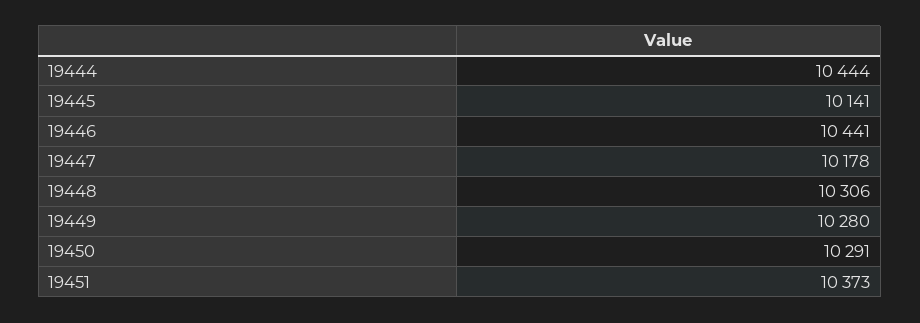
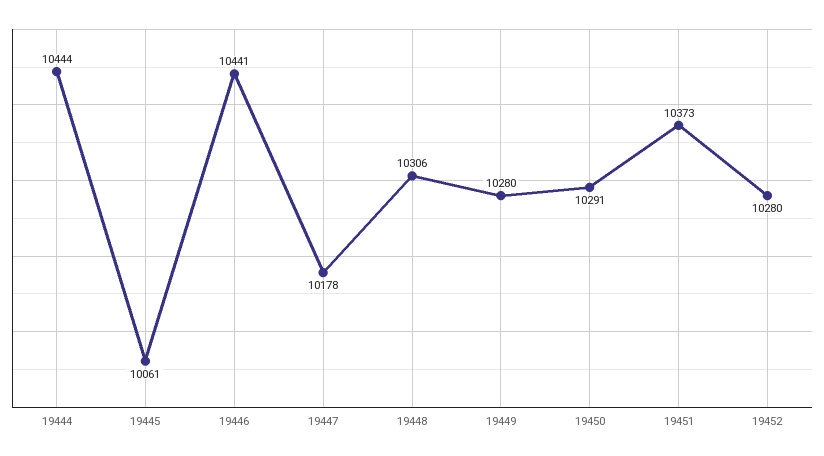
19445: 10141 -> 10061
19452: none -> 10280

